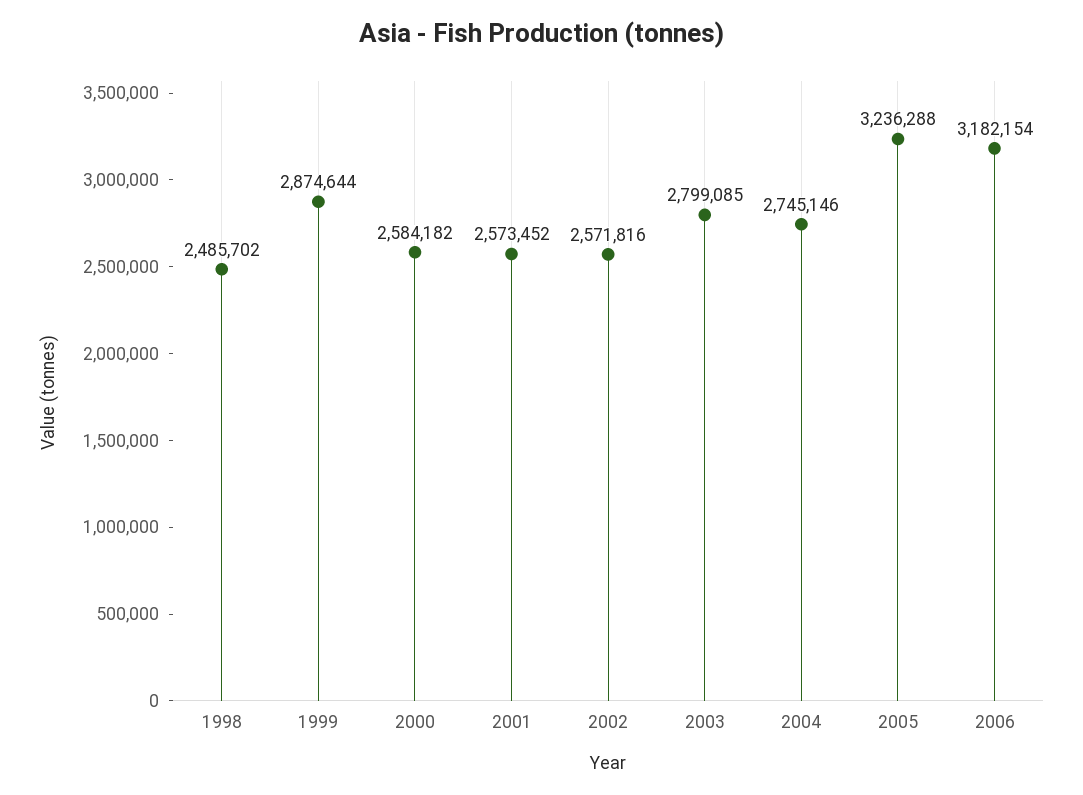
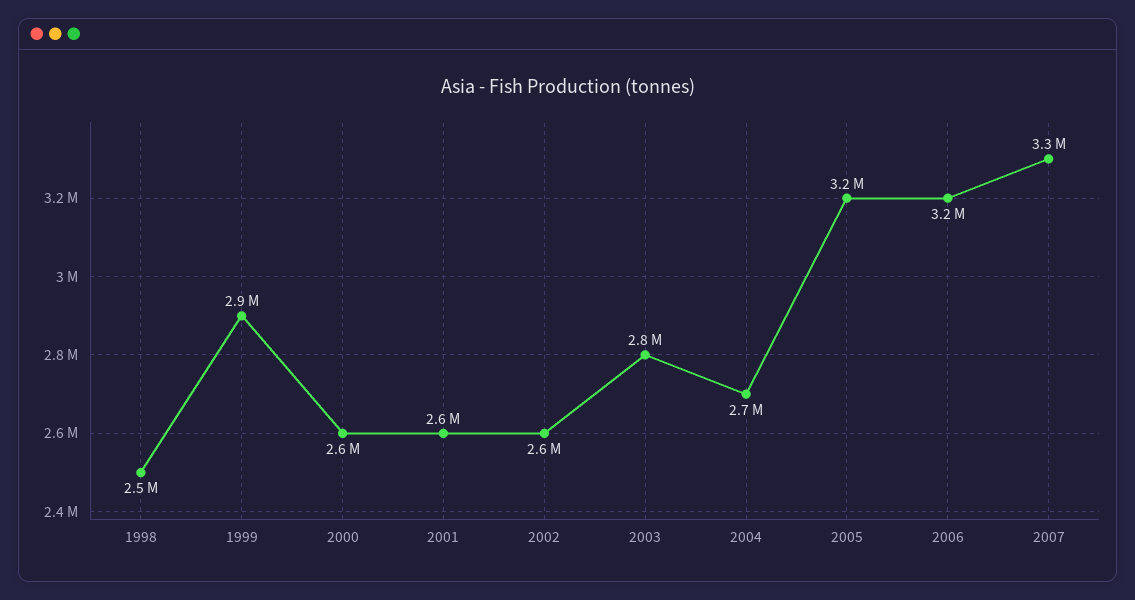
2007: none -> 3300000

